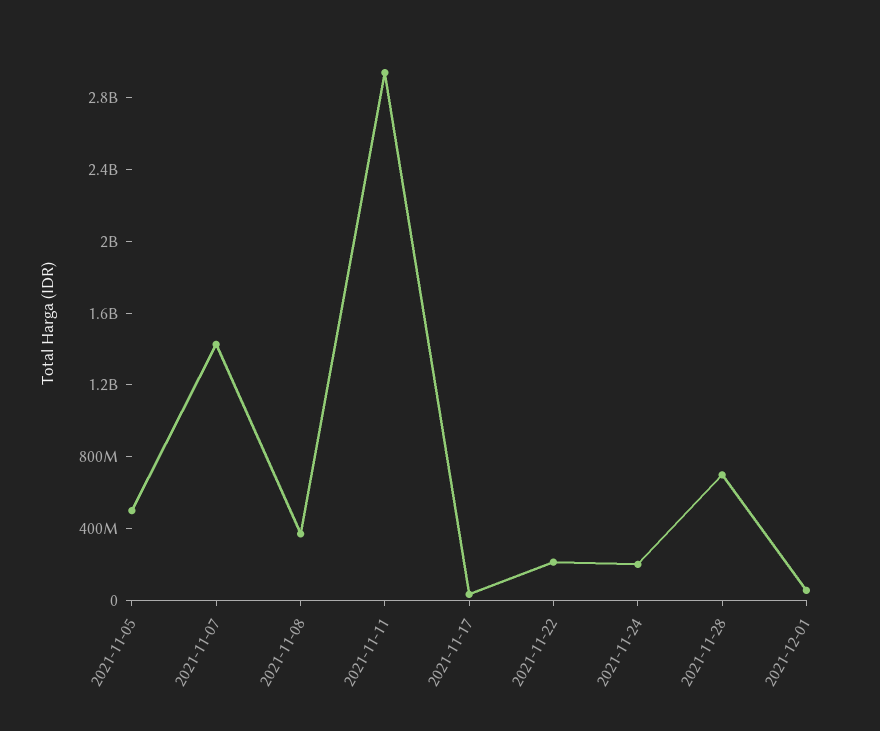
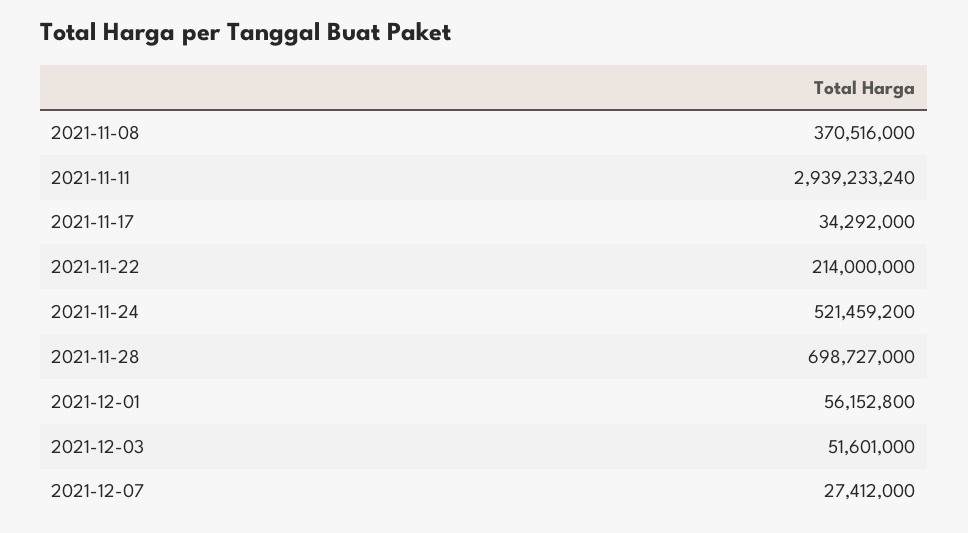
2021-11-05: 500000000 -> none
2021-11-07: 1400000000 -> none
2021-11-24: 200000000 -> 521459200
2021-12-03: none -> 51601000
2021-12-07: none -> 27412000

